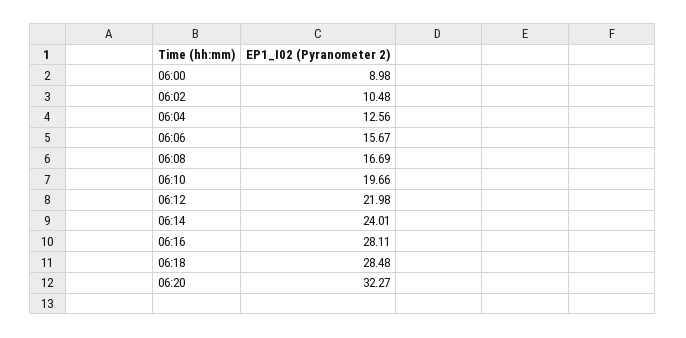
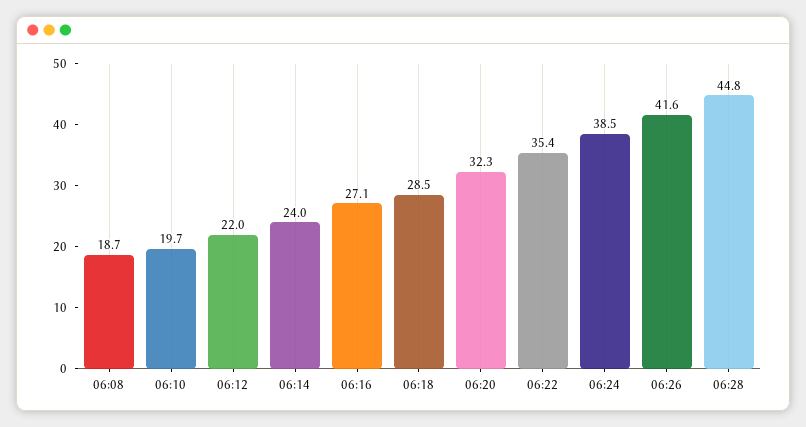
06:00: 8.98 -> none
06:02: 10.48 -> none
06:04: 12.56 -> none
06:06: 15.67 -> none
06:08: 16.69 -> 18.7
06:16: 28.11 -> 27.1
06:22: none -> 35.4
06:24: none -> 38.5
06:26: none -> 41.6
06:28: none -> 44.8

